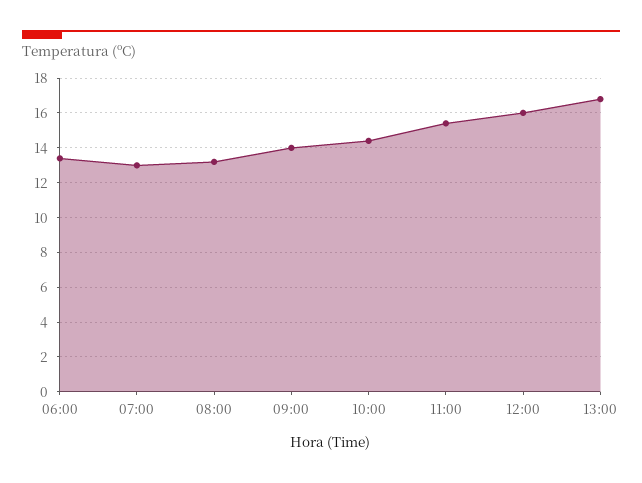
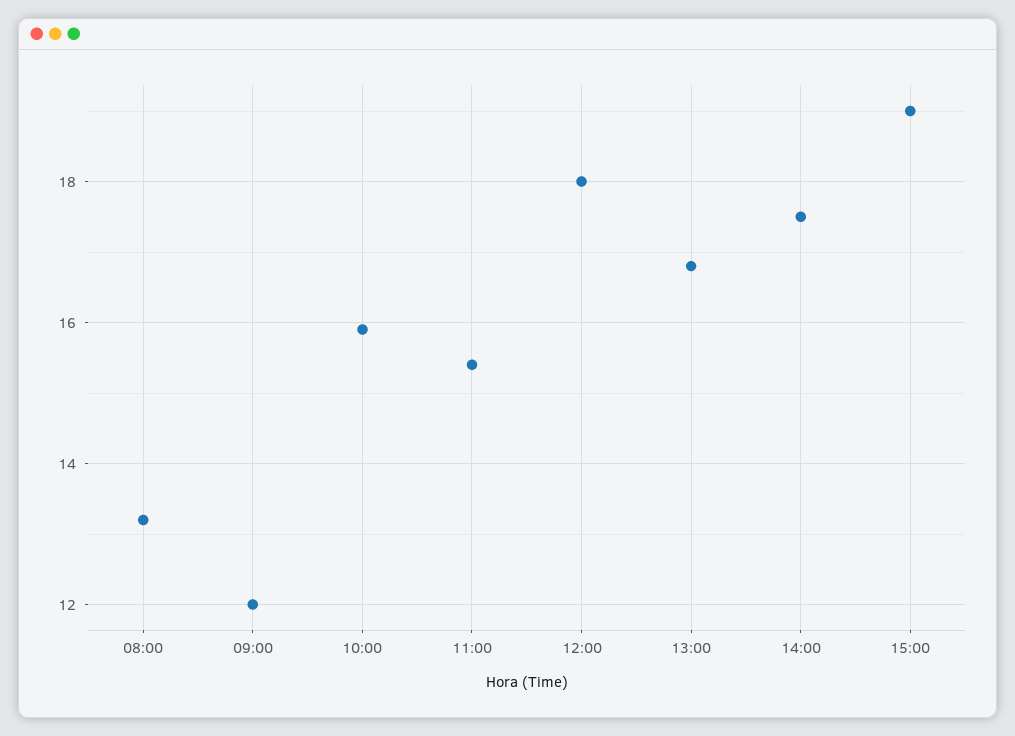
06:00: 13.5 -> none
07:00: 13 -> none
09:00: 14 -> 12
10:00: 14.5 -> 16
12:00: 16 -> 18
14:00: none -> 17.5
15:00: none -> 19

